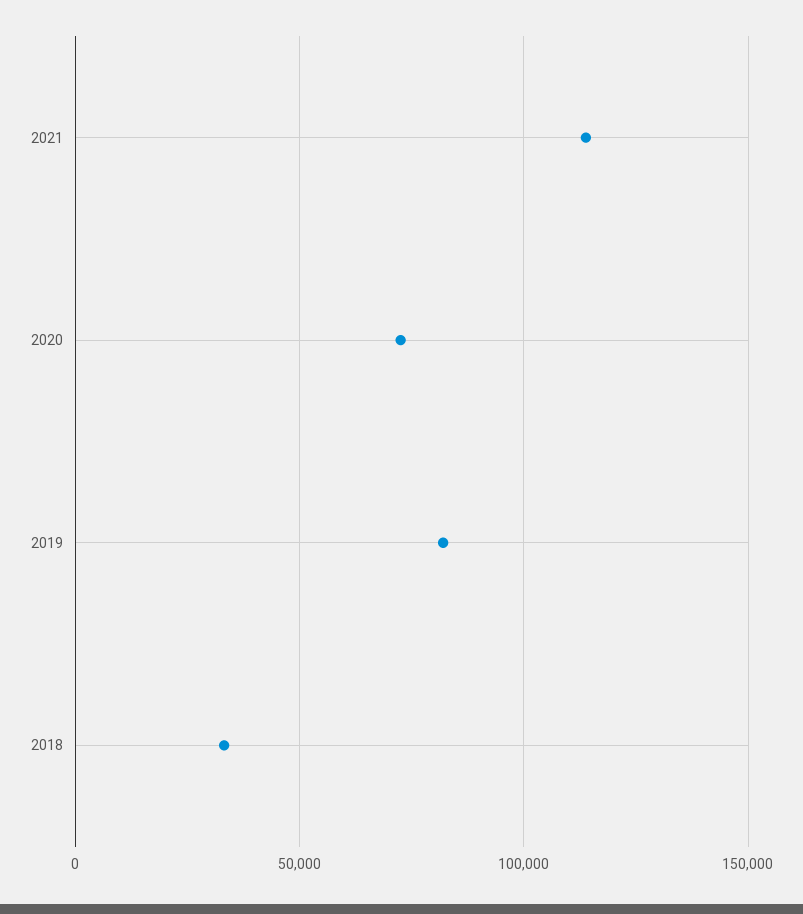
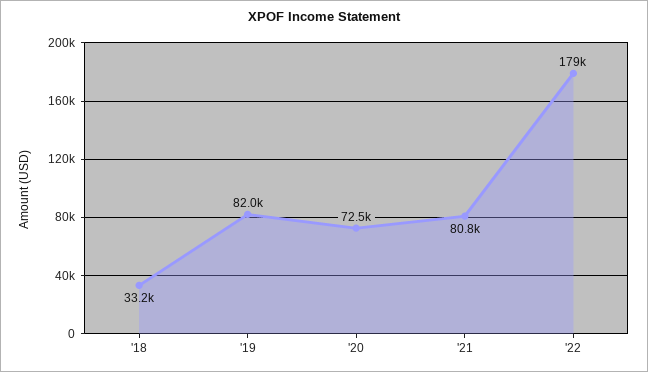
2021: 115000 -> 80800
'22: none -> 179000

